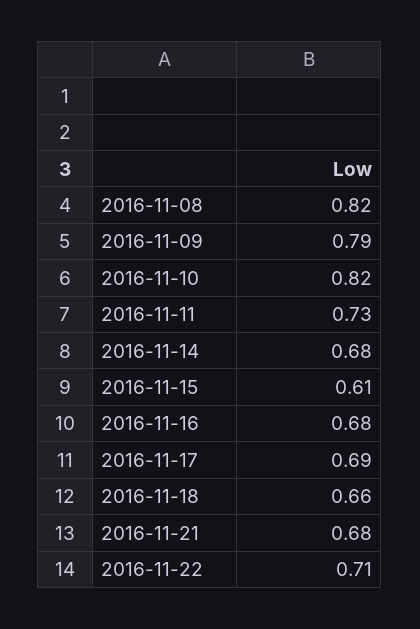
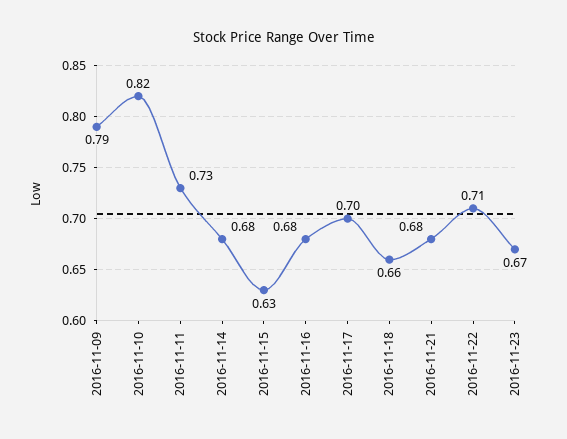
2016-11-08: 0.82 -> none
2016-11-15: 0.61 -> 0.63
2016-11-17: 0.69 -> 0.7
2016-11-23: none -> 0.67

